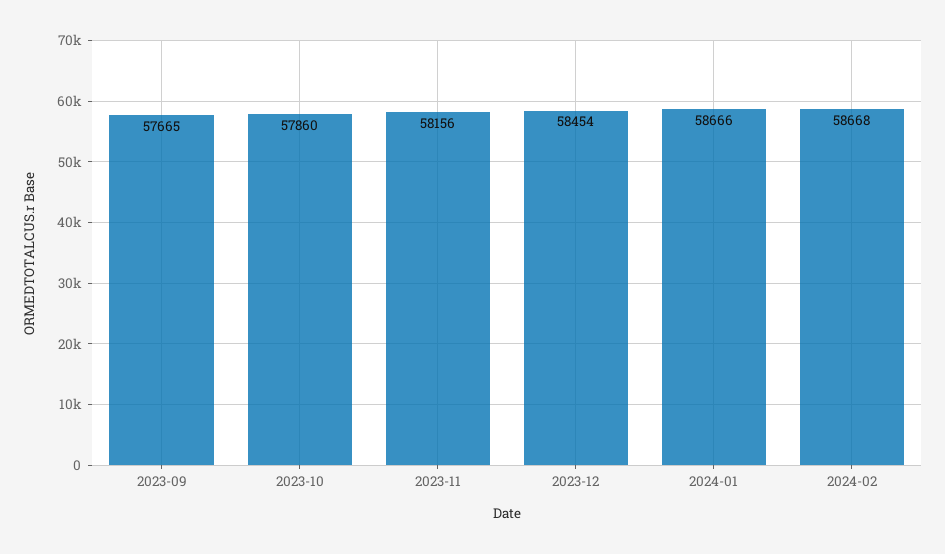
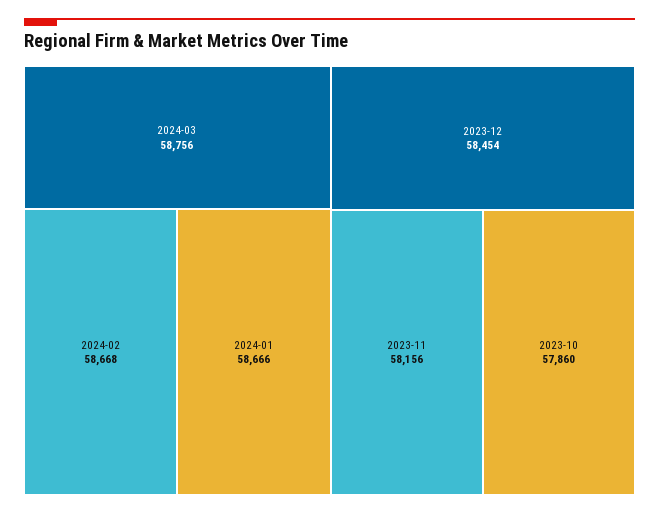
2023-09: 57665 -> none
2024-03: none -> 58756

